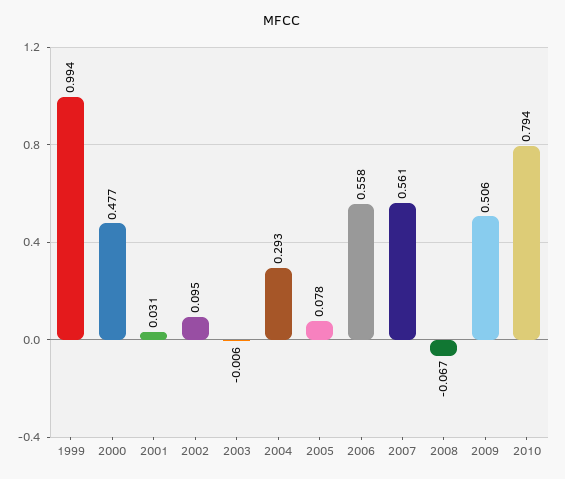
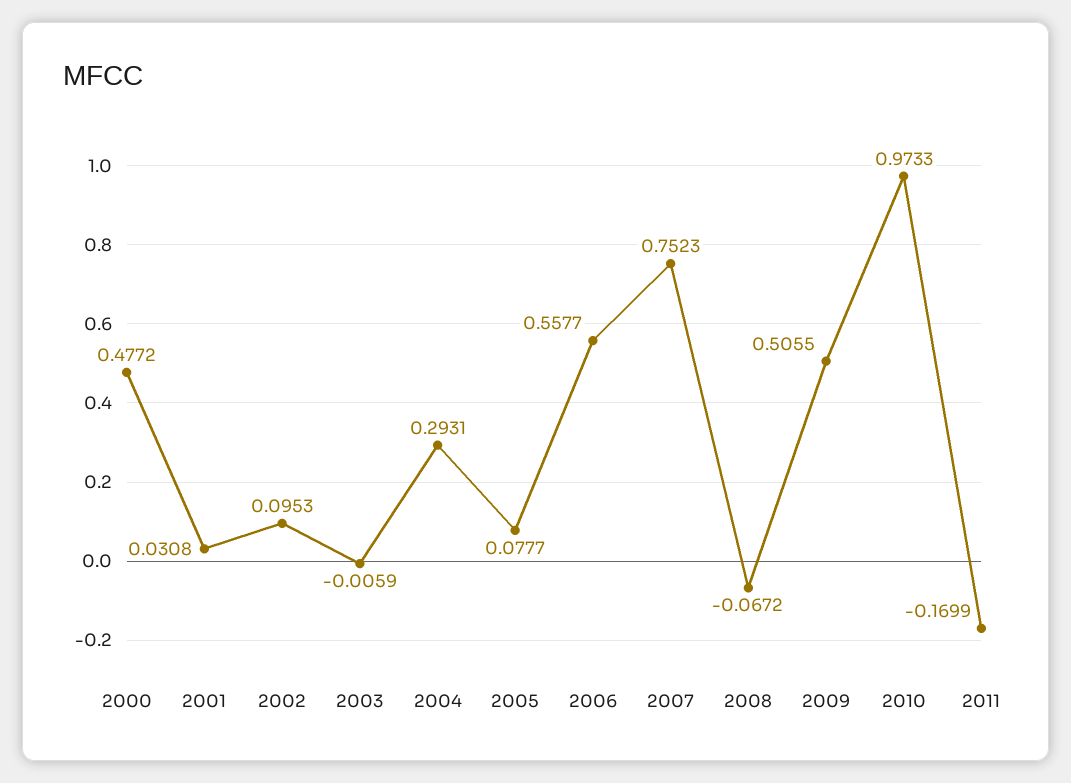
1999: 0.994 -> none
2007: 0.561 -> 0.7523
2010: 0.794 -> 0.9733
2011: none -> -0.1699

